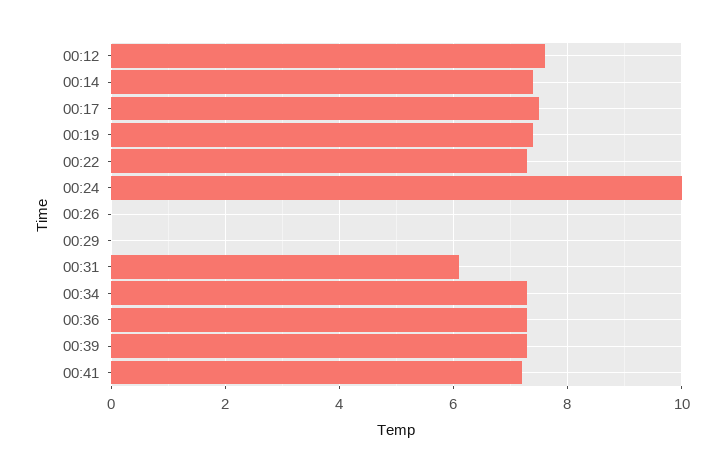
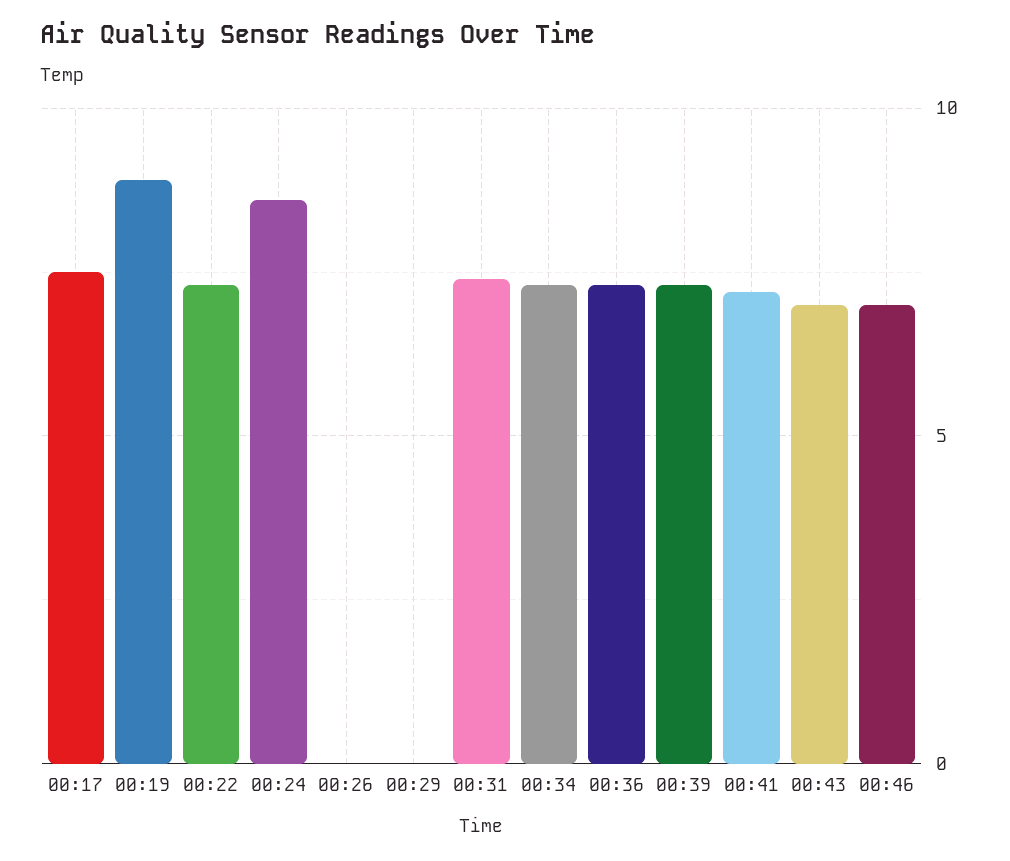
00:12: 7.5 -> none
00:14: 7.5 -> none
00:19: 7.5 -> 9
00:24: 10 -> 8.5
00:31: 6 -> 7.5
00:43: none -> 7
00:46: none -> 7

